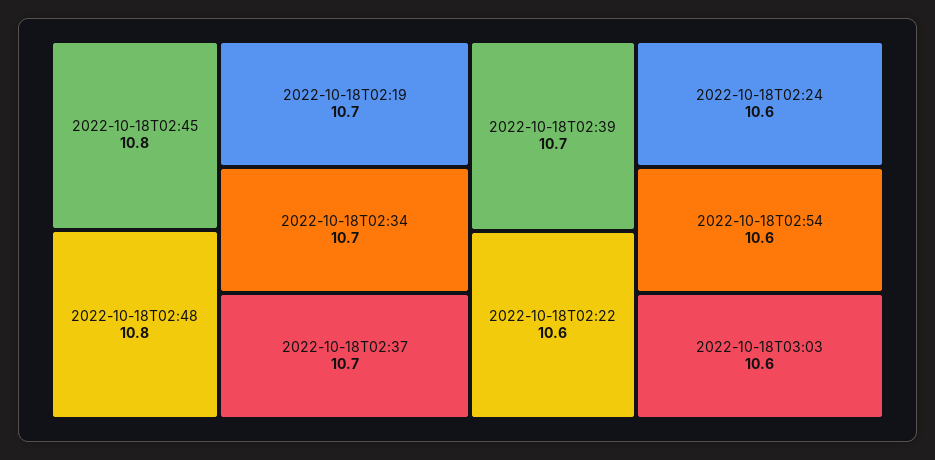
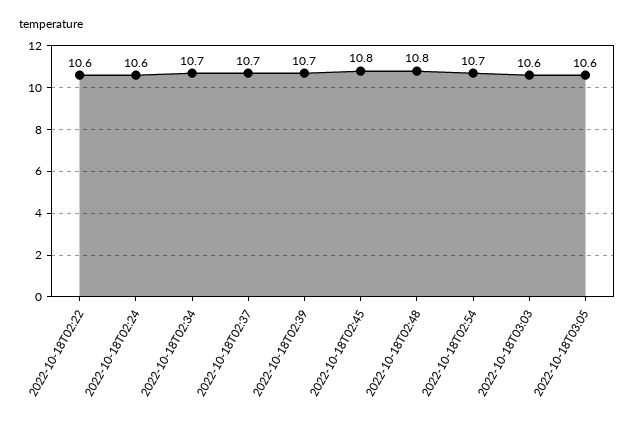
2022-10-18T02:19: 10.7 -> none
2022-10-18T02:54: 10.6 -> 10.7
2022-10-18T03:05: none -> 10.6

